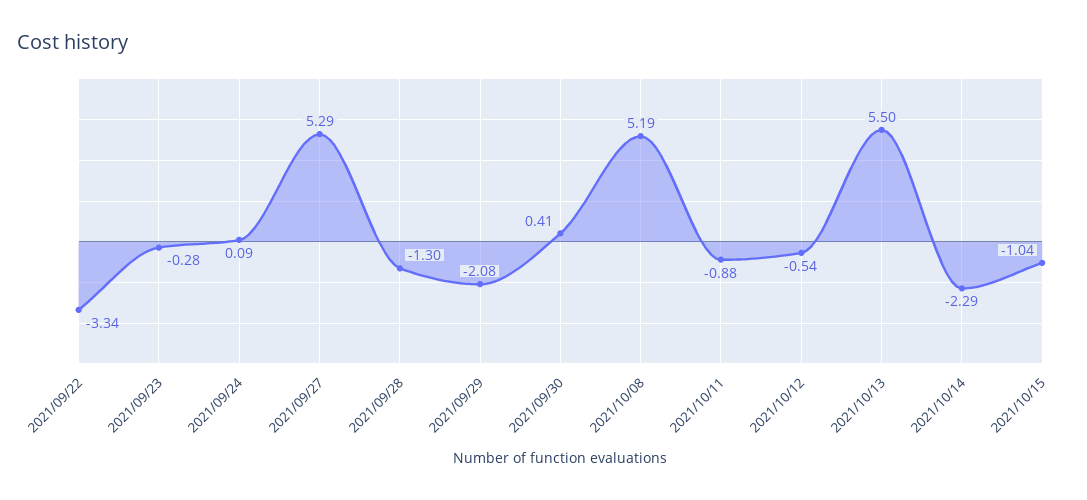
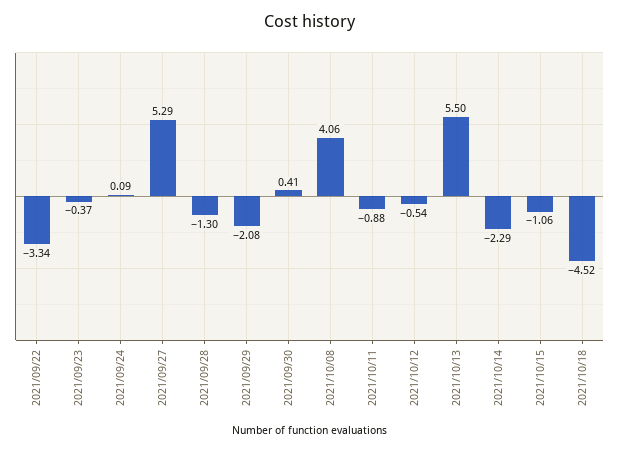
2021/09/23: -0.28 -> -0.37
2021/10/08: 5.19 -> 4.06
2021/10/15: -1.04 -> -1.06
2021/10/18: none -> -4.52

